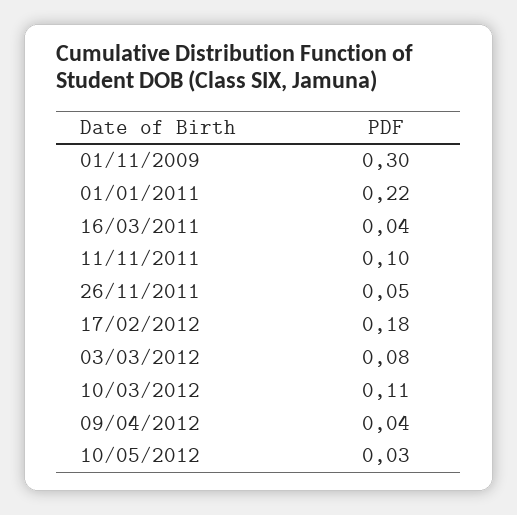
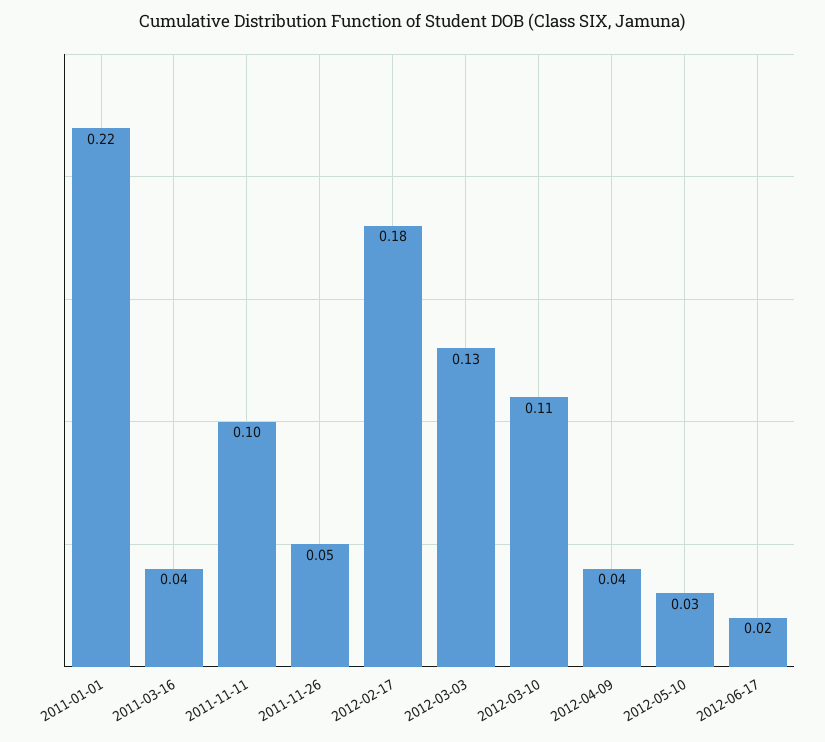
01/11/2009: 0.3 -> none
03/03/2012: 0.08 -> 0.13
2012-06-17: none -> 0.02

